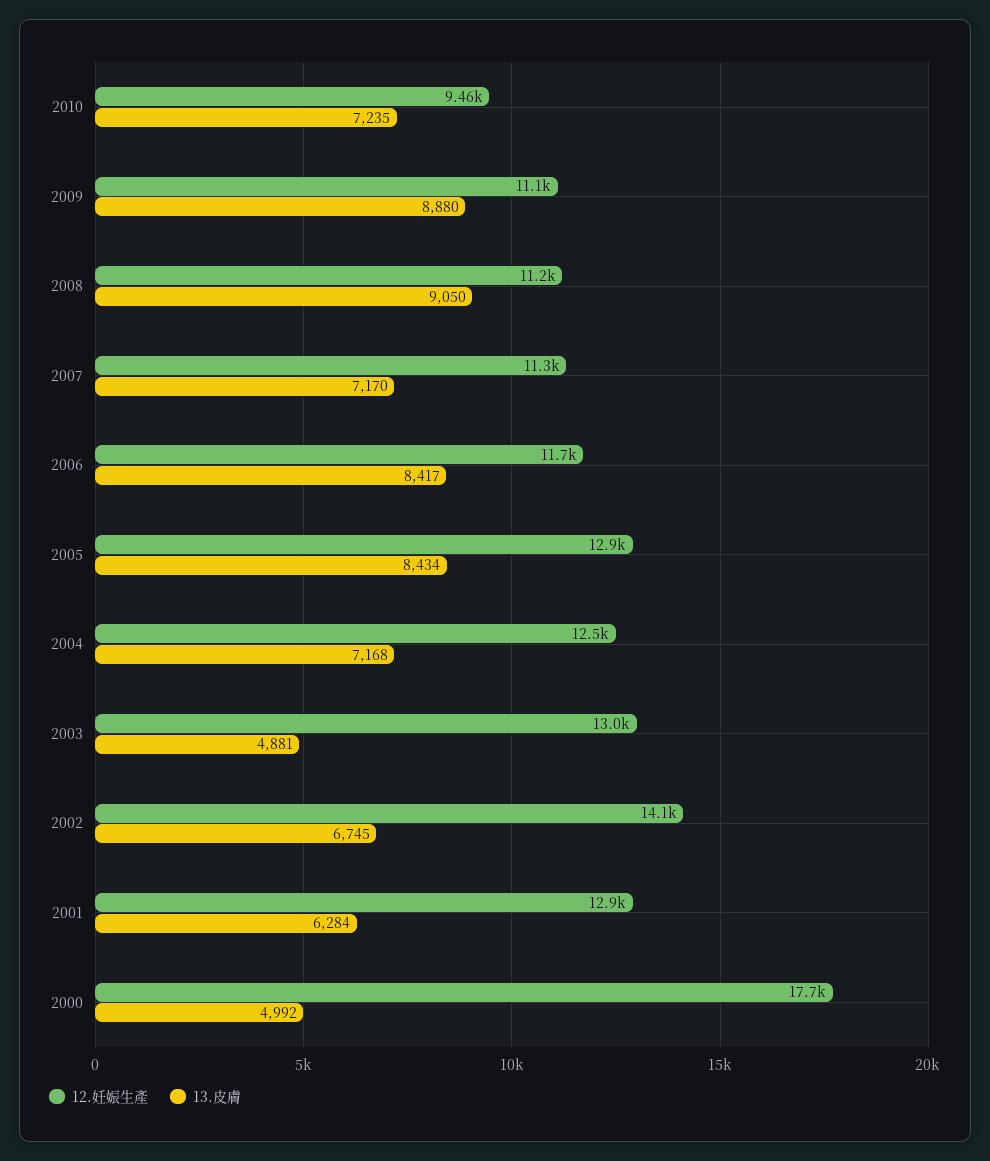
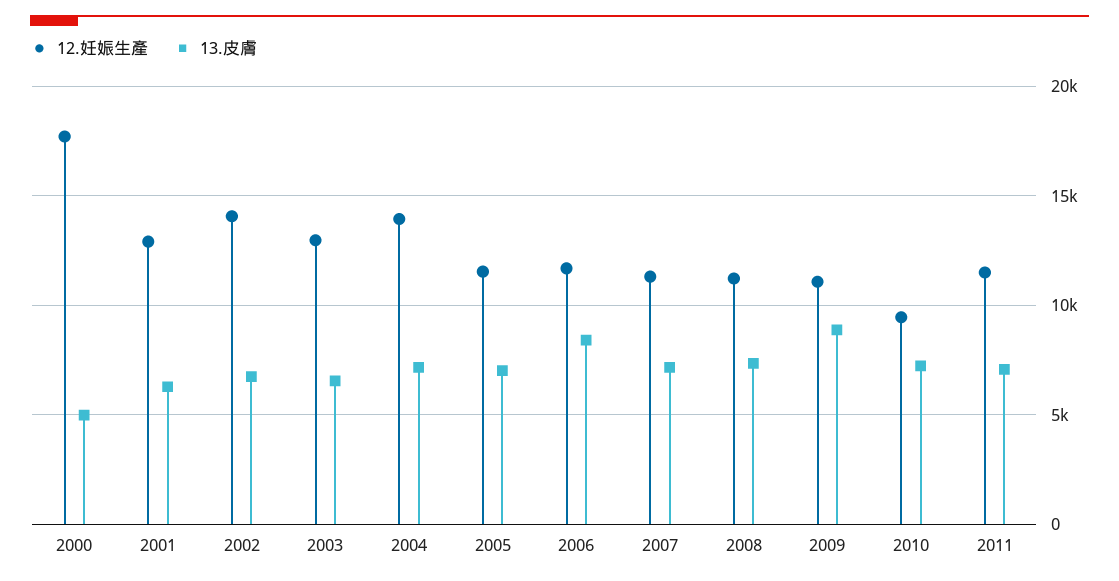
13.皮膚, 2008: 9050 -> 7500
12.妊娠生產, 2005: 12900 -> 11500
13.皮膚, 2005: 8434 -> 7000
12.妊娠生產, 2004: 12500 -> 14000
13.皮膚, 2003: 4881 -> 6500
12.妊娠生產, 2011: none -> 11500
13.皮膚, 2011: none -> 7000

